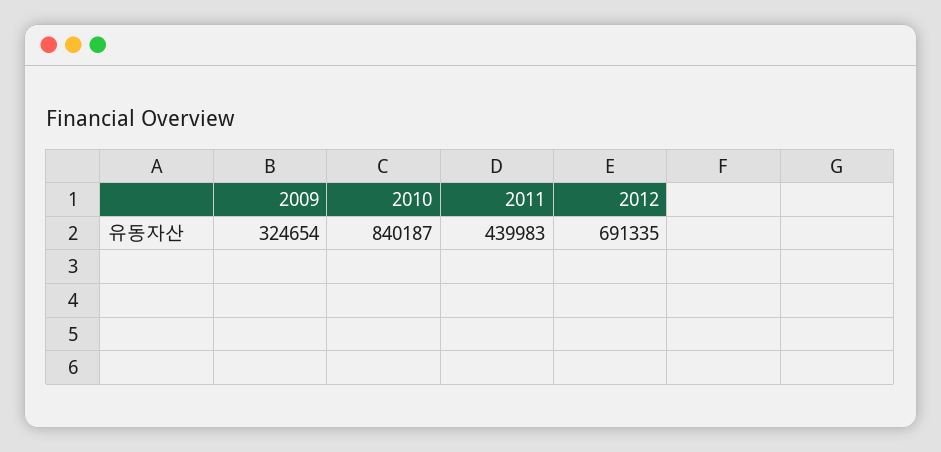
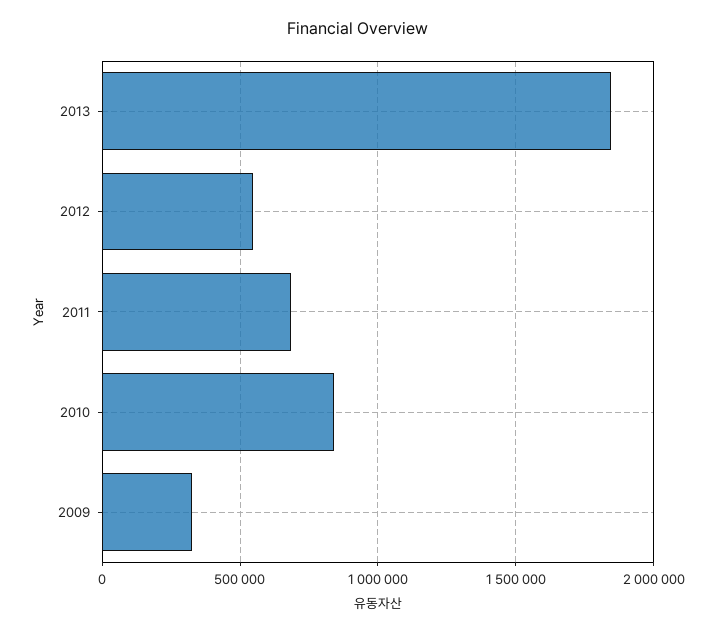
2011: 439983 -> 700000
2012: 691335 -> 550000
2013: none -> 1850000

